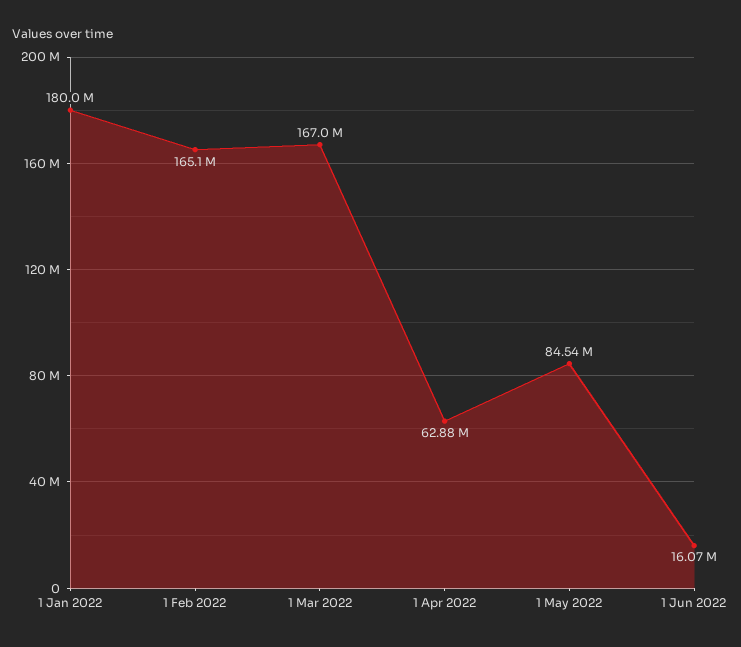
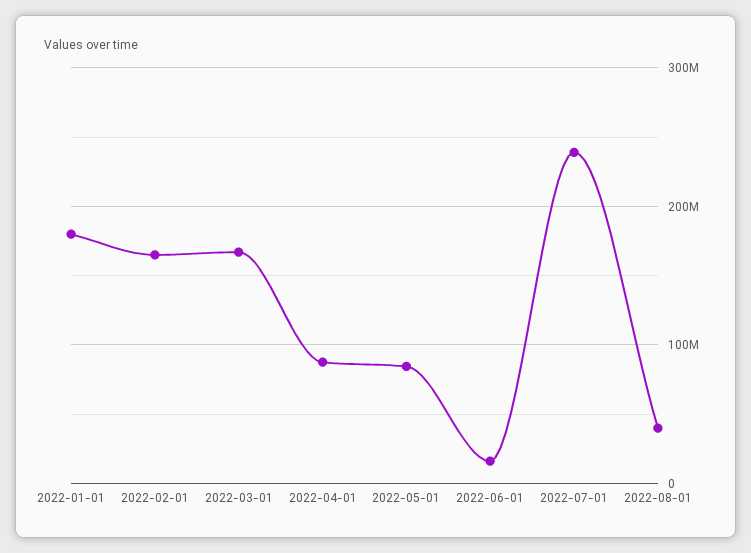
1 Apr 2022: 62880000 -> 90000000
2022-07-01: none -> 240000000
2022-08-01: none -> 40000000

